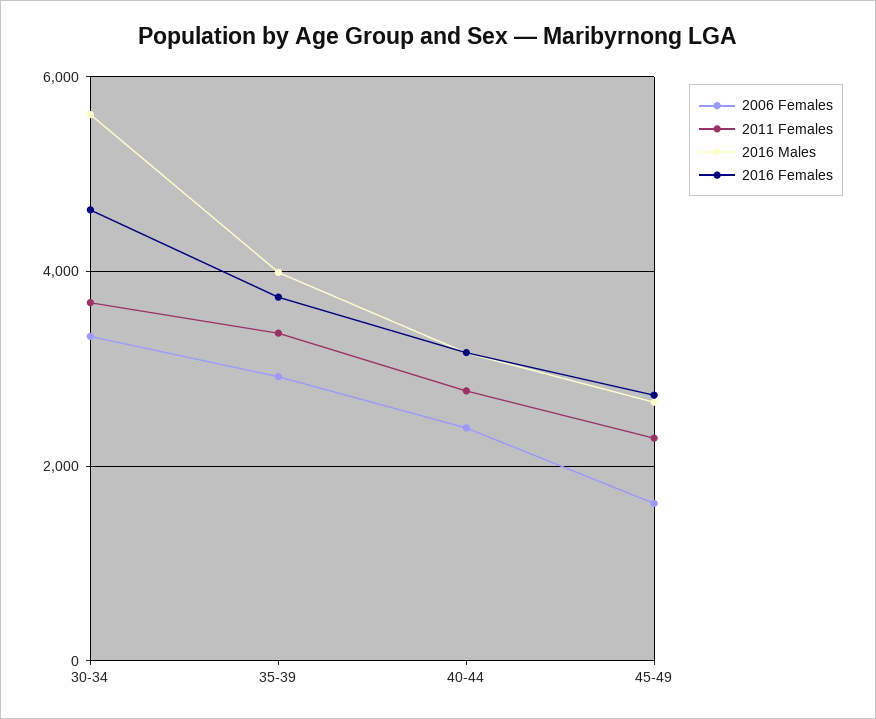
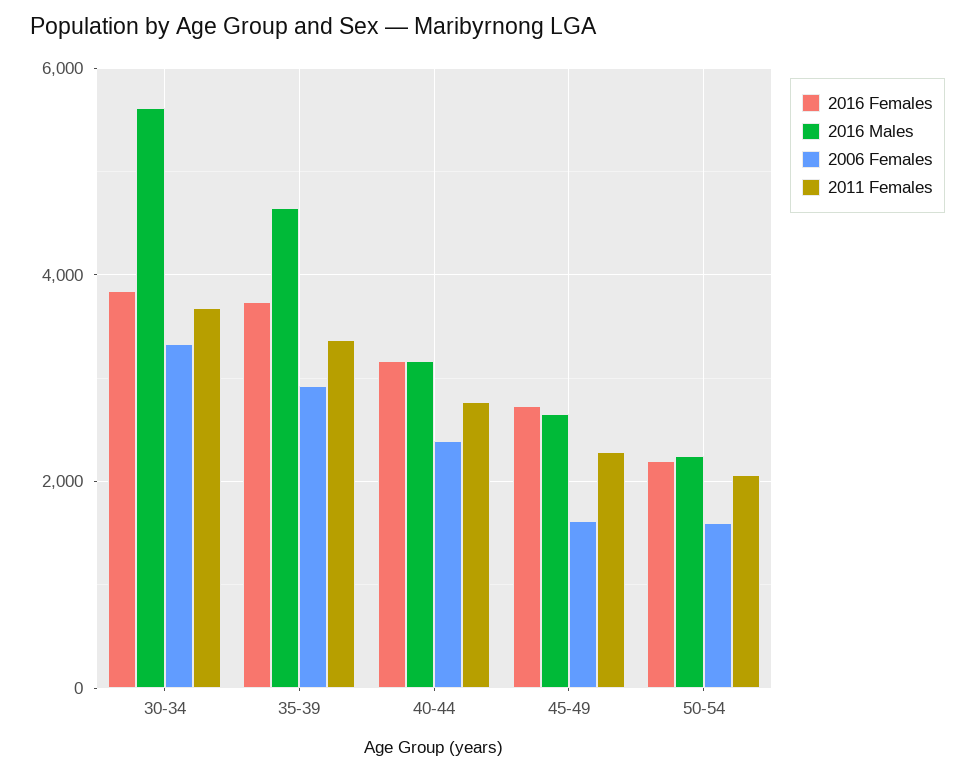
2016 Females, 30-34: 4600 -> 3800
2016 Males, 35-39: 4000 -> 4600
2016 Females, 50-54: none -> 2200
2016 Males, 50-54: none -> 2200
2006 Females, 50-54: none -> 1600
2011 Females, 50-54: none -> 2000

